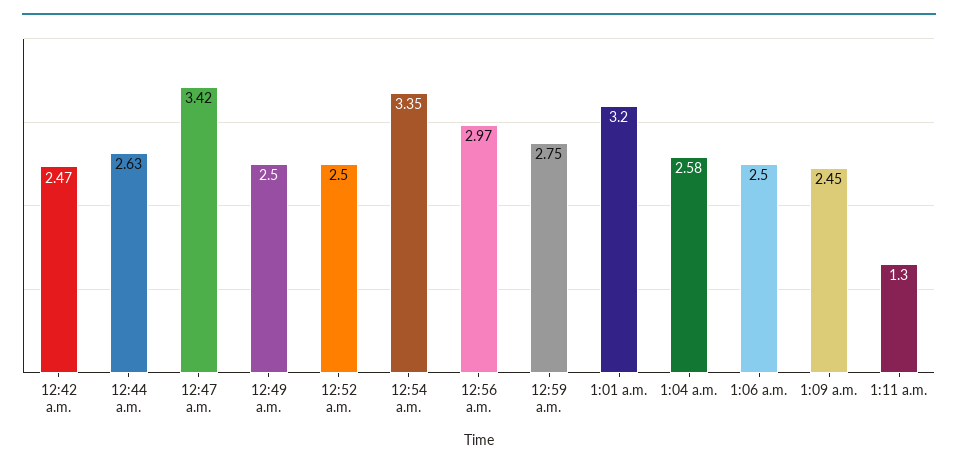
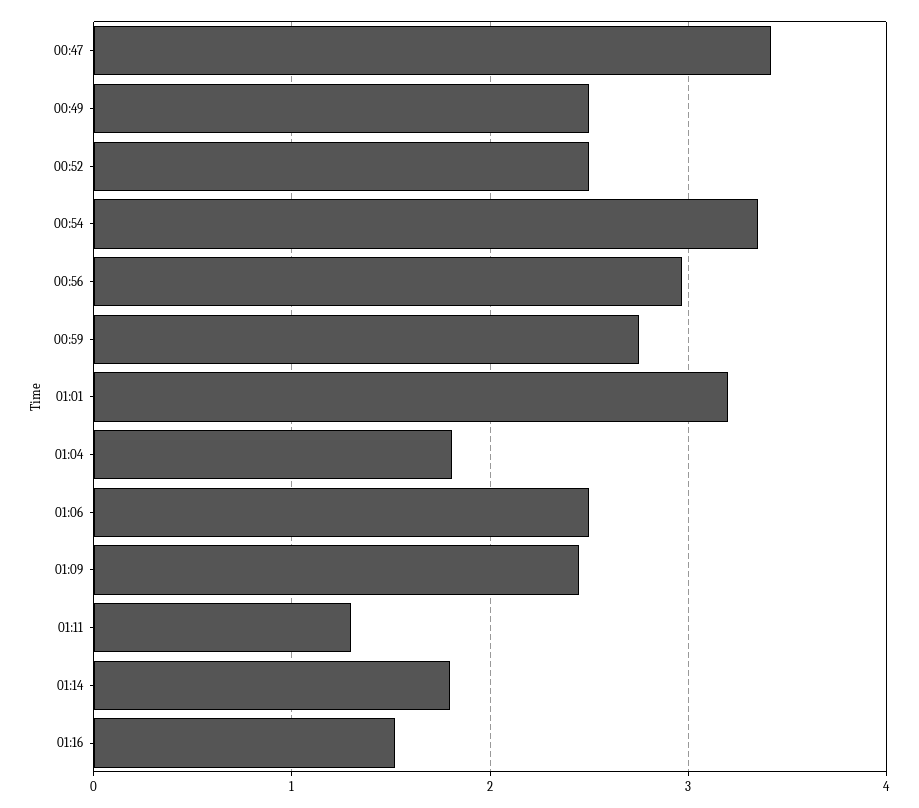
12:42 a.m.: 2.47 -> none
12:44 a.m.: 2.63 -> none
1:04 a.m.: 2.58 -> 1.8
01:14: none -> 1.8
01:16: none -> 1.5

